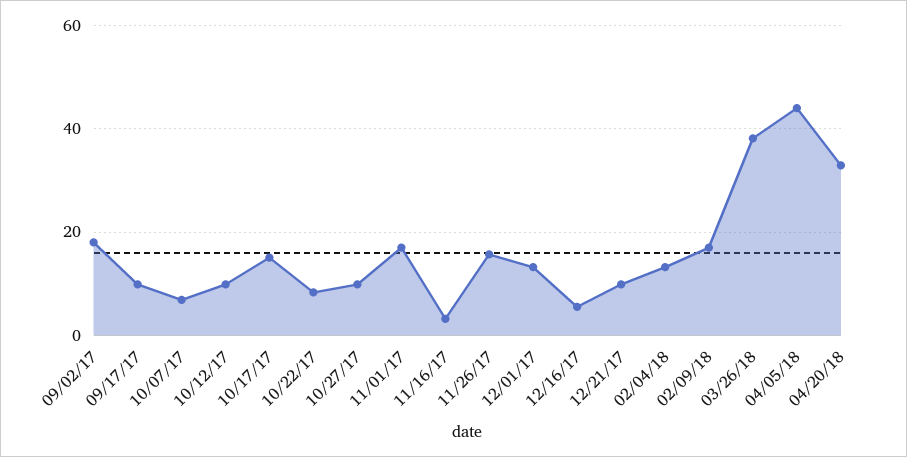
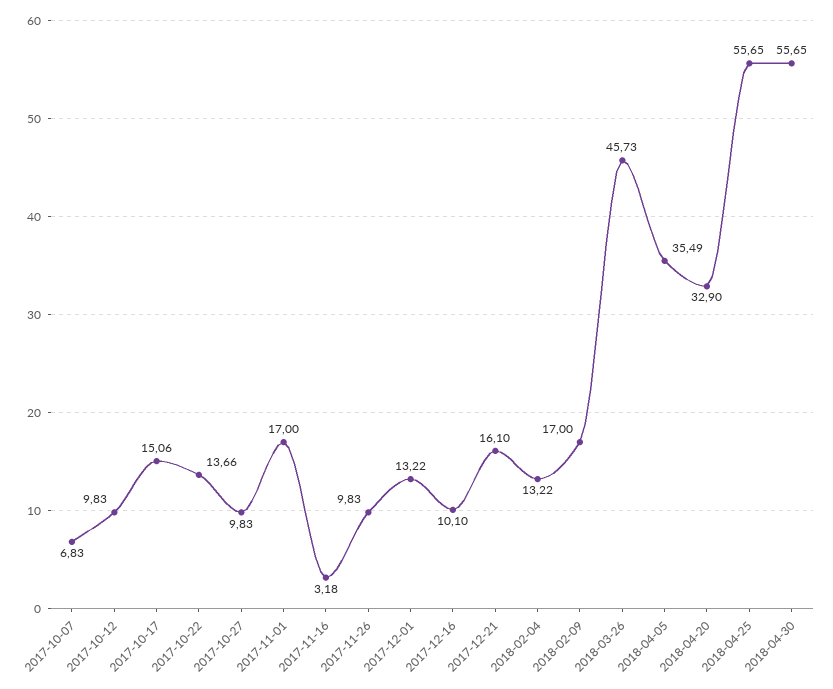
09/02/17: 18 -> none
09/17/17: 10 -> none
10/22/17: 8 -> 13.66
11/26/17: 16 -> 9.83
12/16/17: 6 -> 10.1
12/21/17: 10 -> 16.1
03/26/18: 38 -> 45.73
04/05/18: 44 -> 35.49
2018-04-25: none -> 55.65
2018-04-30: none -> 55.65

